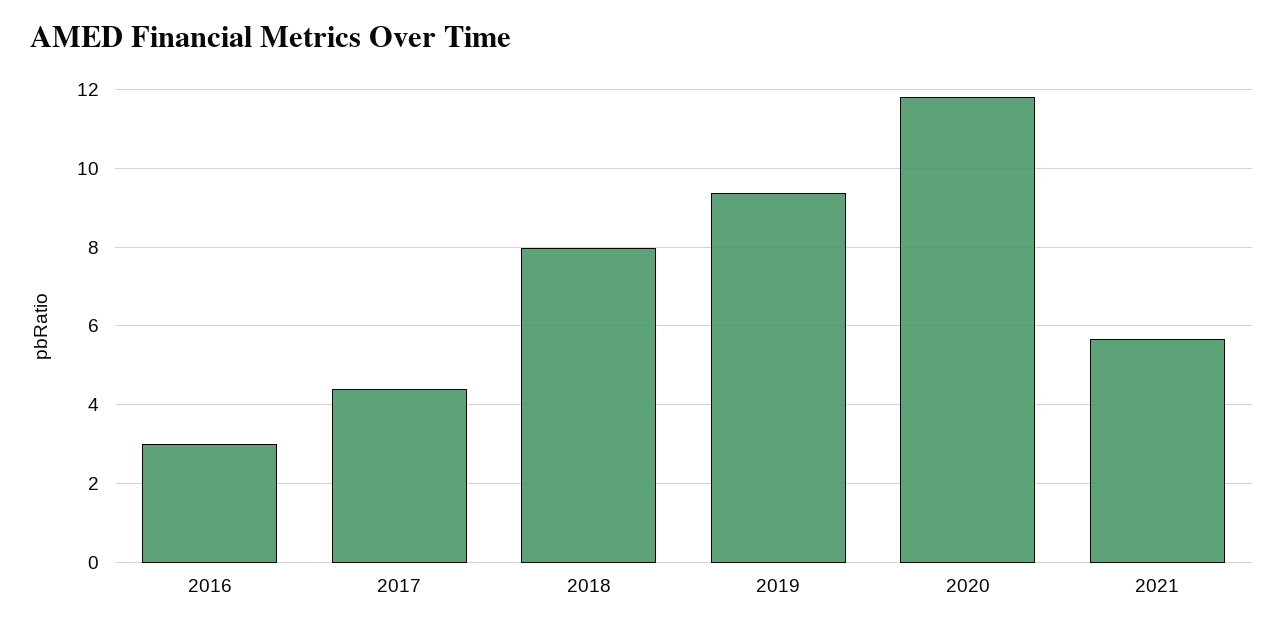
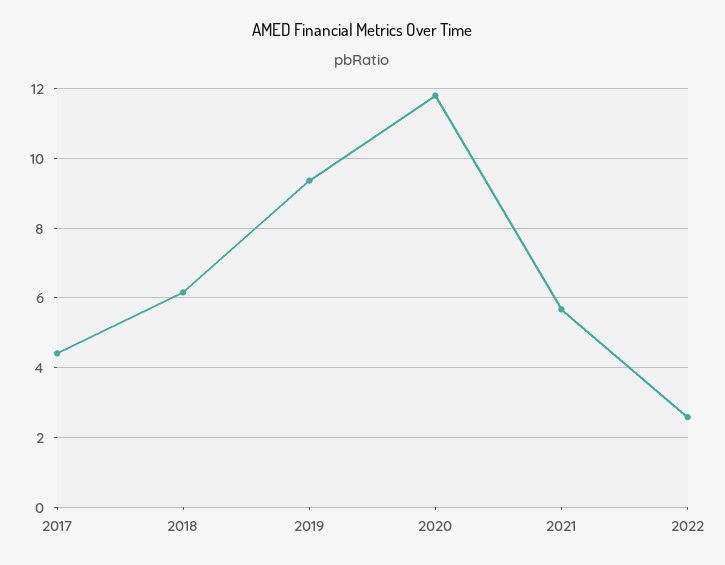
2016: 3 -> none
2018: 8 -> 6.2
2022: none -> 2.6

